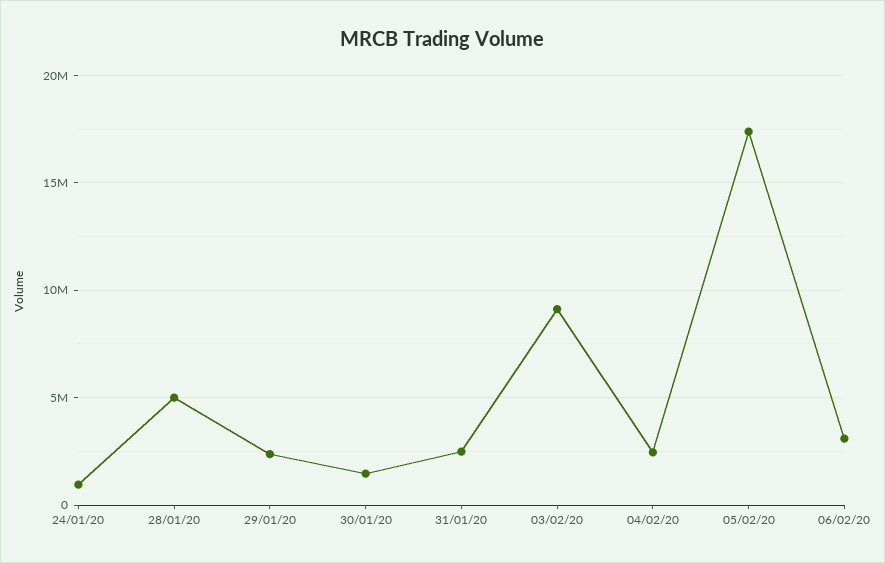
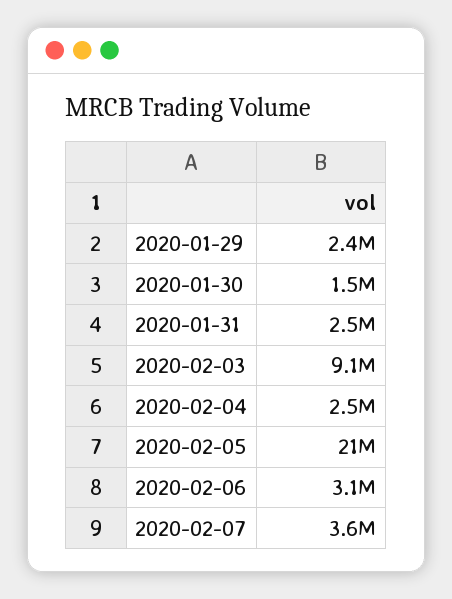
24/01/20: 1000000 -> none
28/01/20: 5000000 -> none
05/02/20: 17500000 -> 21000000
2020-02-07: none -> 3600000

